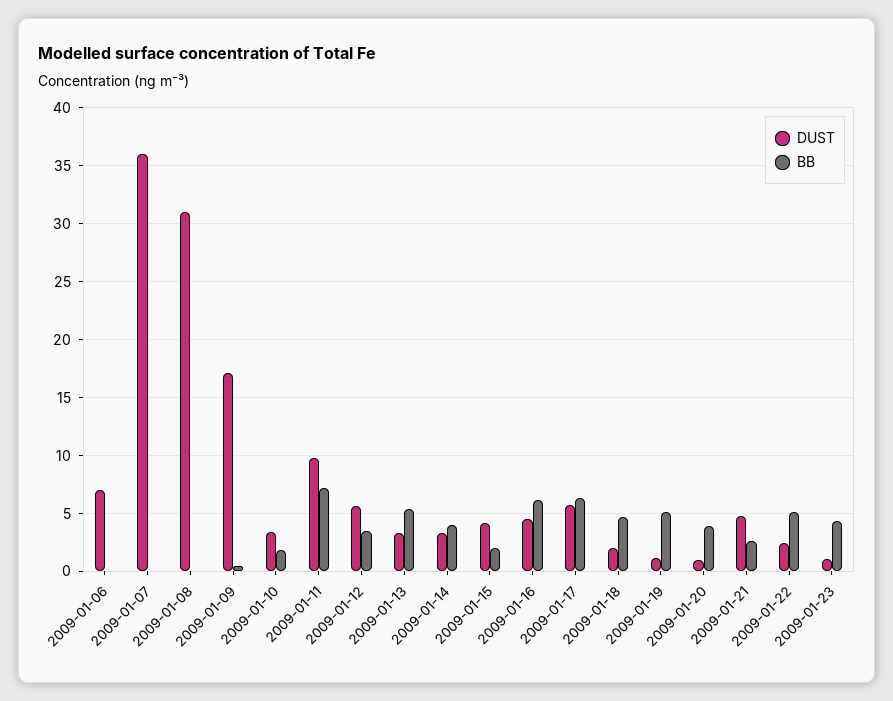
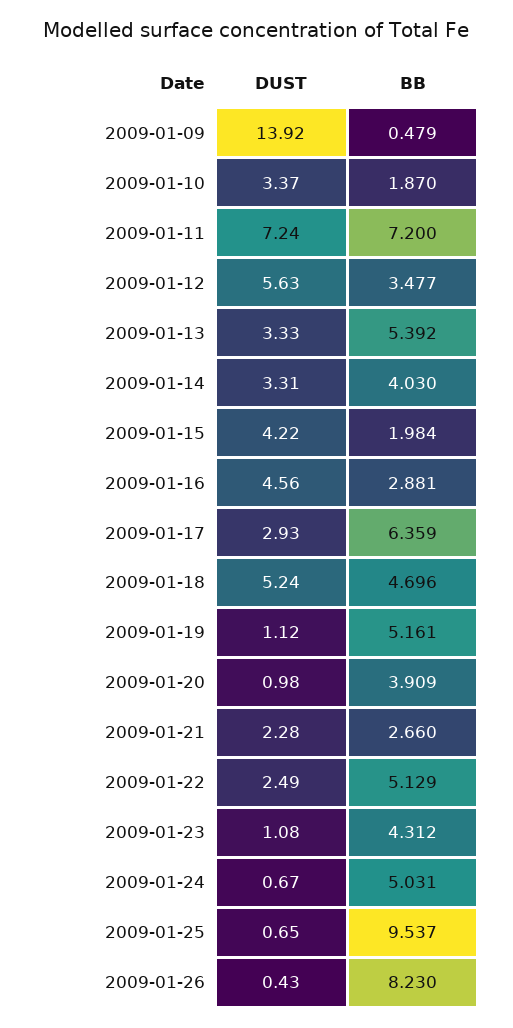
DUST, 2009-01-06: 7 -> none
BB, 2009-01-06: 0 -> none
DUST, 2009-01-07: 36 -> none
BB, 2009-01-07: 0 -> none
DUST, 2009-01-08: 31 -> none
BB, 2009-01-08: 0 -> none
DUST, 2009-01-09: 17 -> 13.92
DUST, 2009-01-11: 10 -> 7.24
BB, 2009-01-16: 6 -> 2.881
DUST, 2009-01-17: 6 -> 2.93
DUST, 2009-01-18: 2 -> 5.24
DUST, 2009-01-21: 5 -> 2.28
DUST, 2009-01-24: none -> 0.67
BB, 2009-01-24: none -> 5.031
DUST, 2009-01-25: none -> 0.65
BB, 2009-01-25: none -> 9.537
DUST, 2009-01-26: none -> 0.43
BB, 2009-01-26: none -> 8.23

